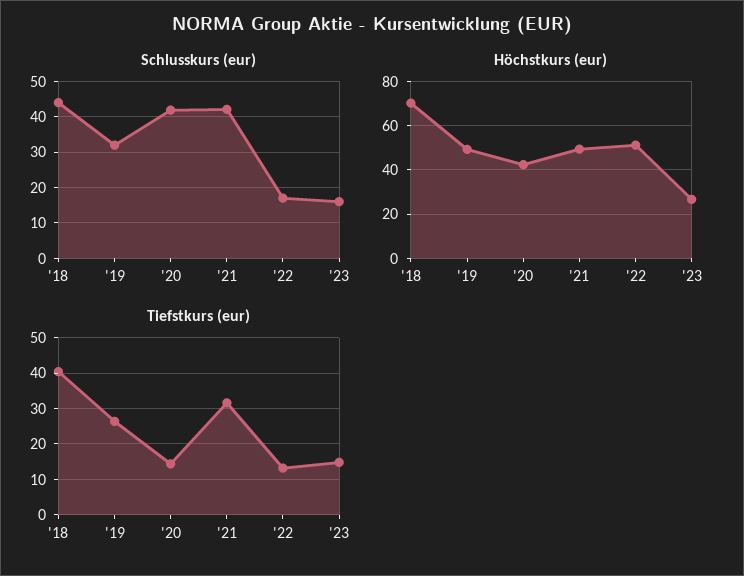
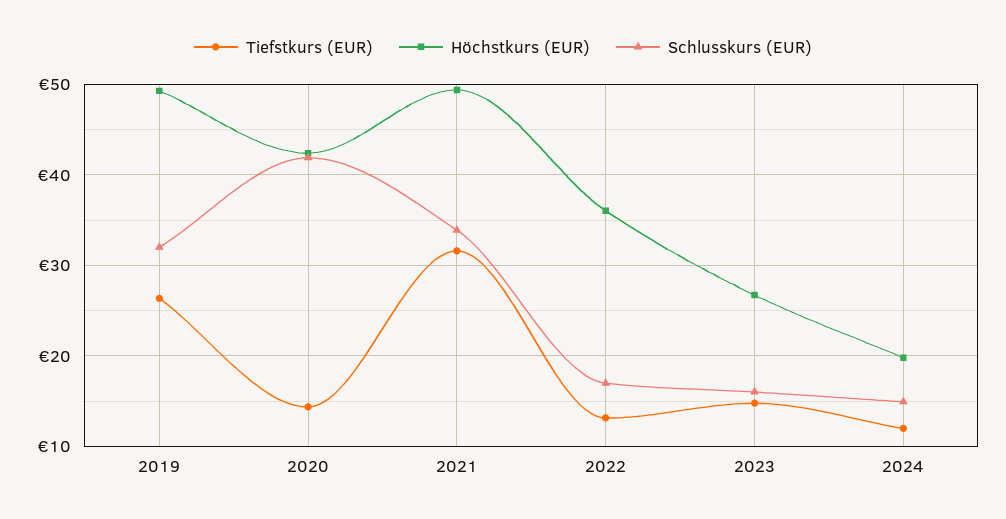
Schlusskurs (eur), '18: 44 -> none
Schlusskurs (eur), '21: 42 -> 34
Höchstkurs (eur), '18: 70 -> none
Höchstkurs (eur), '22: 50 -> 36
Tiefstkurs (eur), '18: 40 -> none
Tiefstkurs (eur), 2024: none -> 12
Höchstkurs (eur), 2024: none -> 20
Schlusskurs (eur), 2024: none -> 15

